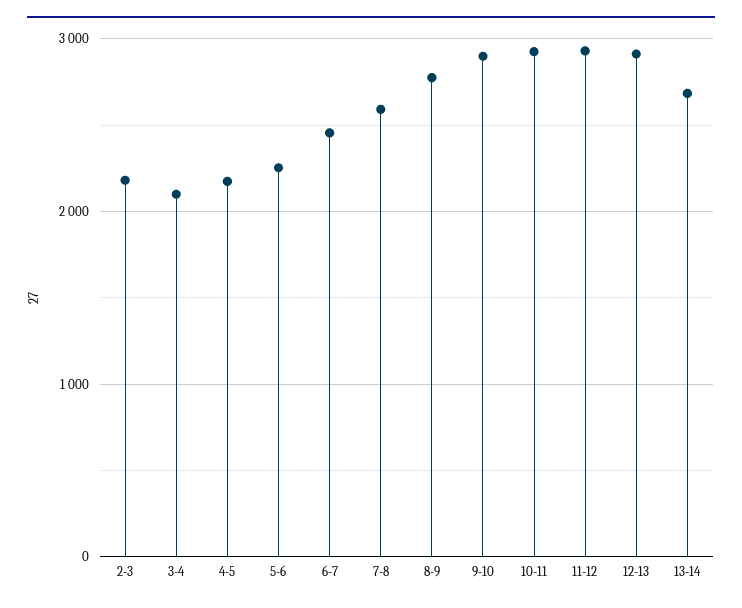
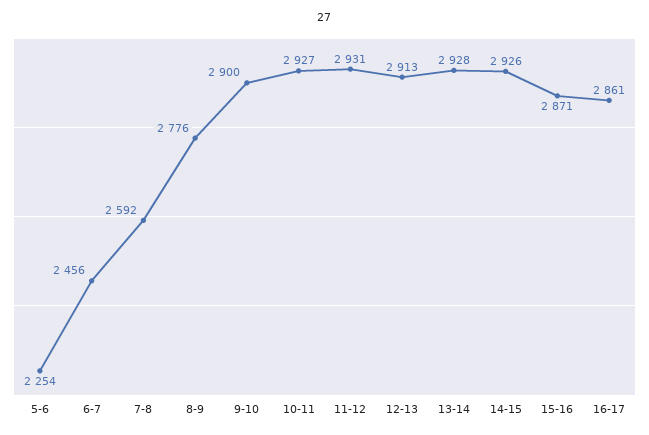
2-3: 2200 -> none
3-4: 2100 -> none
4-5: 2200 -> none
13-14: 2700 -> 2928
14-15: none -> 2926
15-16: none -> 2871
16-17: none -> 2861

